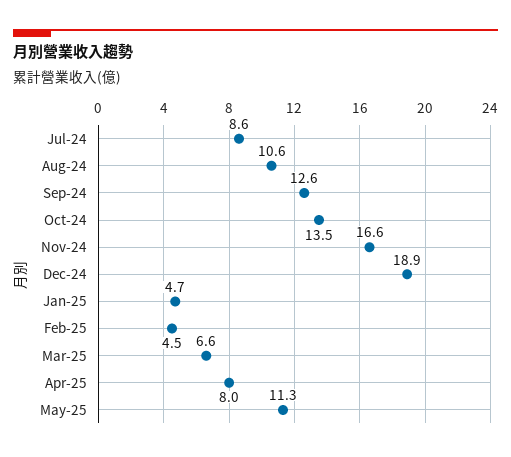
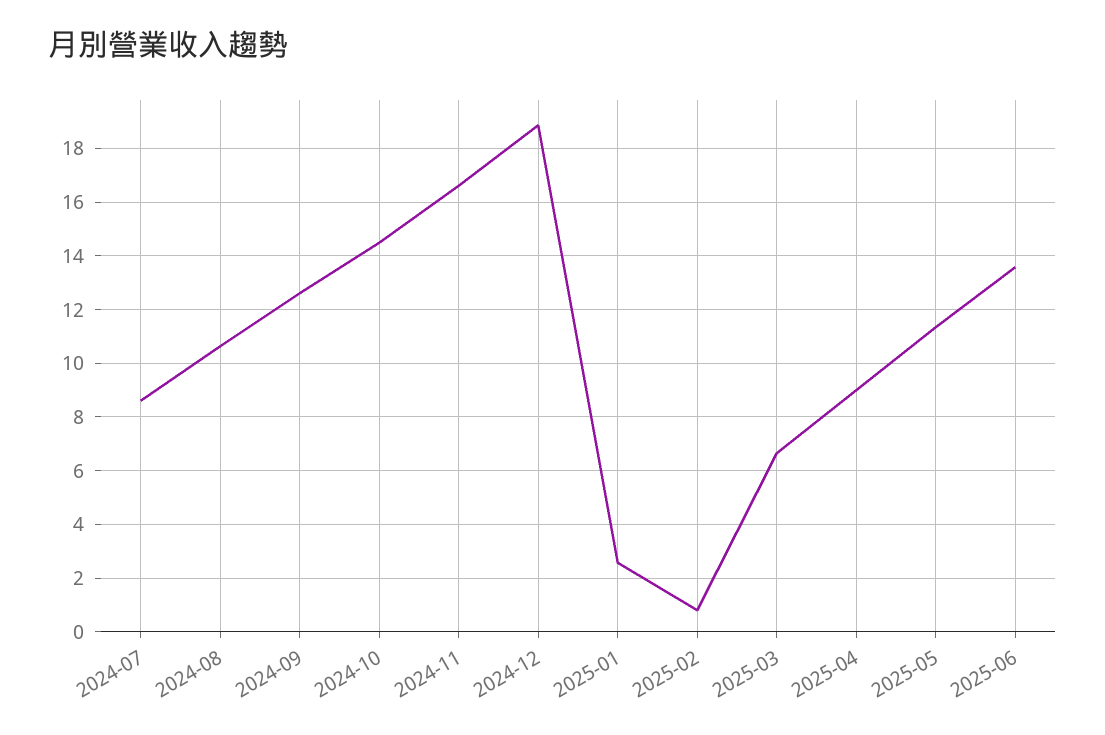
Oct-24: 13.5 -> 14.5
Jan-25: 4.7 -> 2.5
Feb-25: 4.5 -> 0.75
Apr-25: 8 -> 9
2025-06: none -> 13.5

